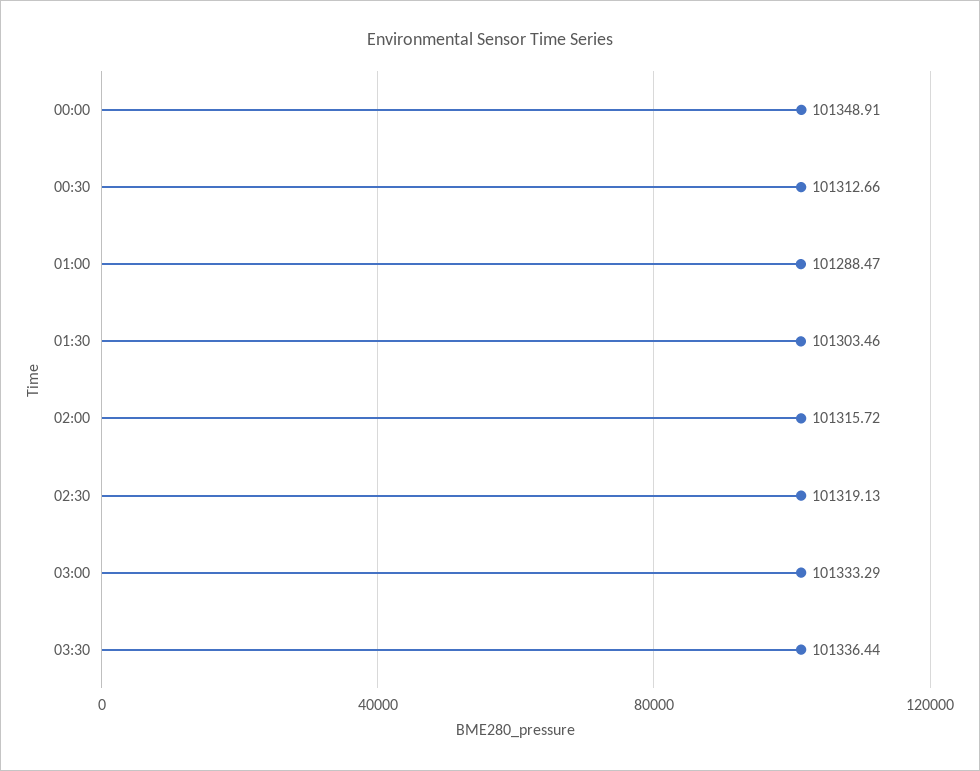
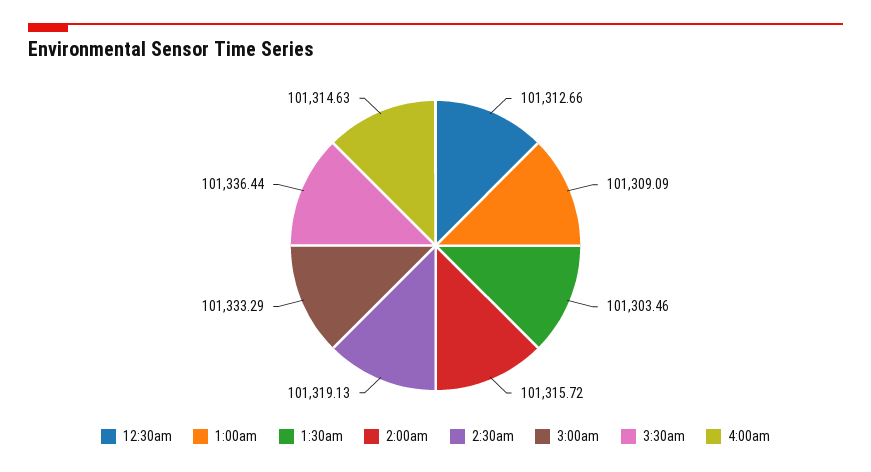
00:00: 101348.91 -> none
01:00: 101288.47 -> 101309.09
4:00am: none -> 101314.63

